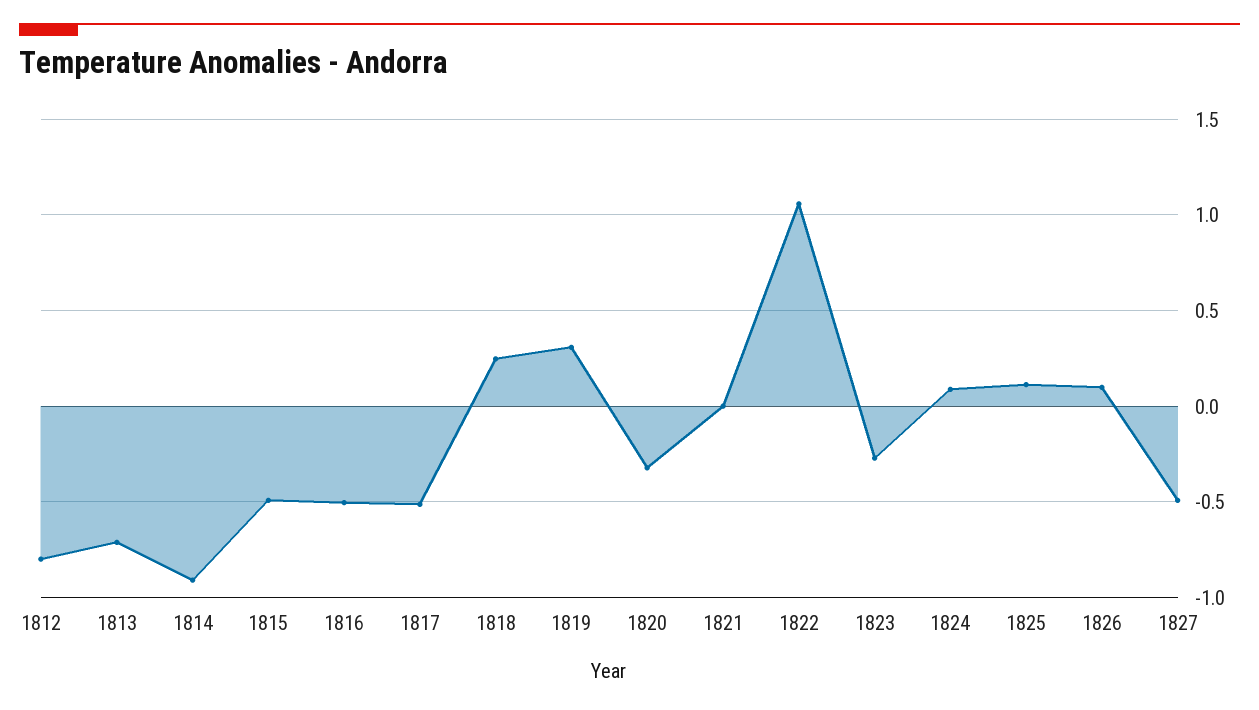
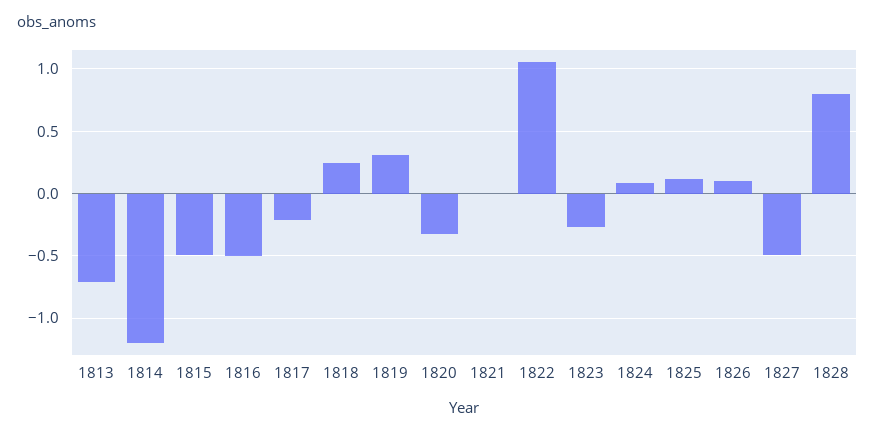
1812: -0.8 -> none
1814: -0.9 -> -1.2
1817: -0.5 -> -0.2
1828: none -> 0.8

